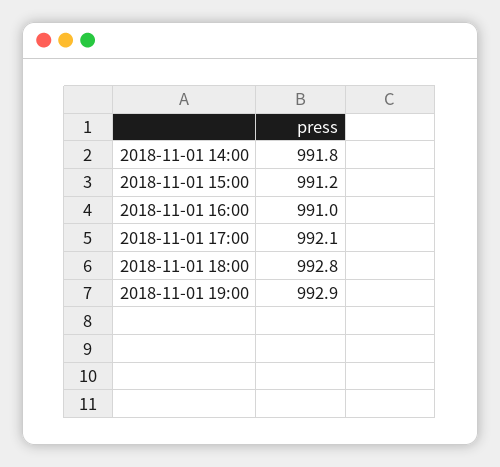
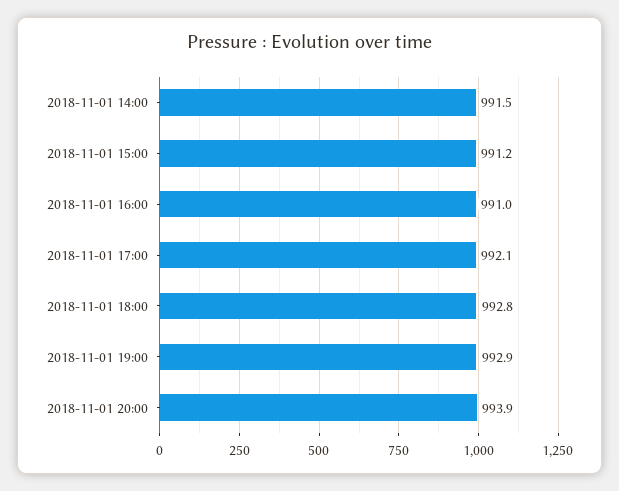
2018-11-01 14:00: 991.8 -> 991.5
2018-11-01 20:00: none -> 993.9

